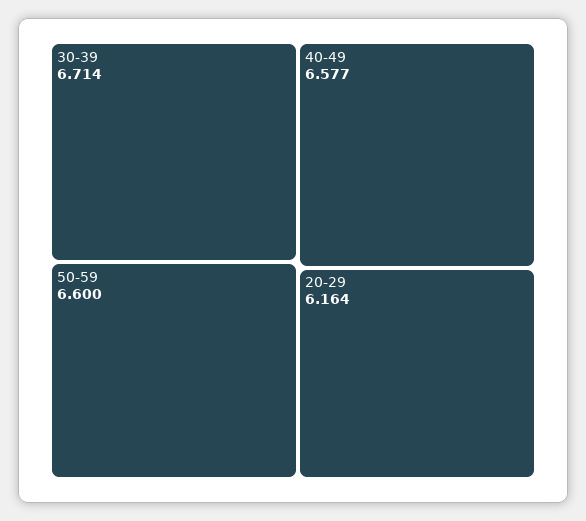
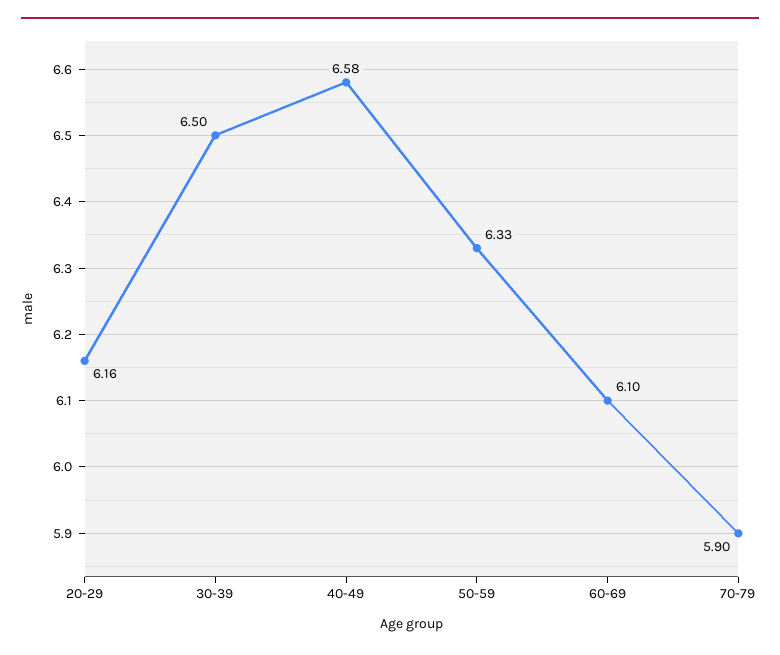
30-39: 6.714 -> 6.5
50-59: 6.6 -> 6.33
60-69: none -> 6.1
70-79: none -> 5.9

